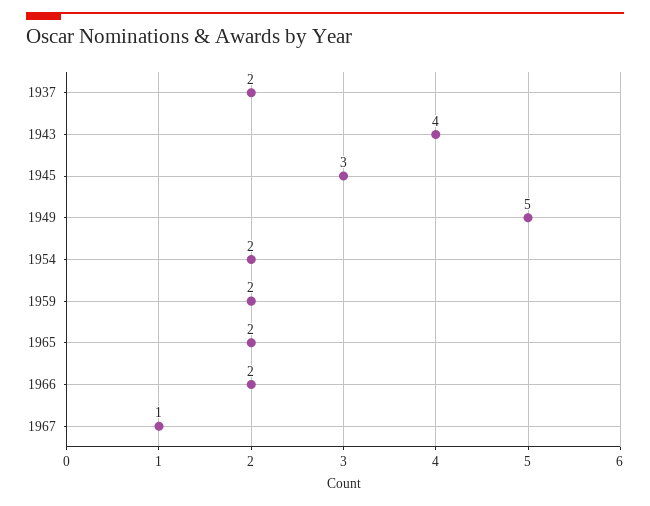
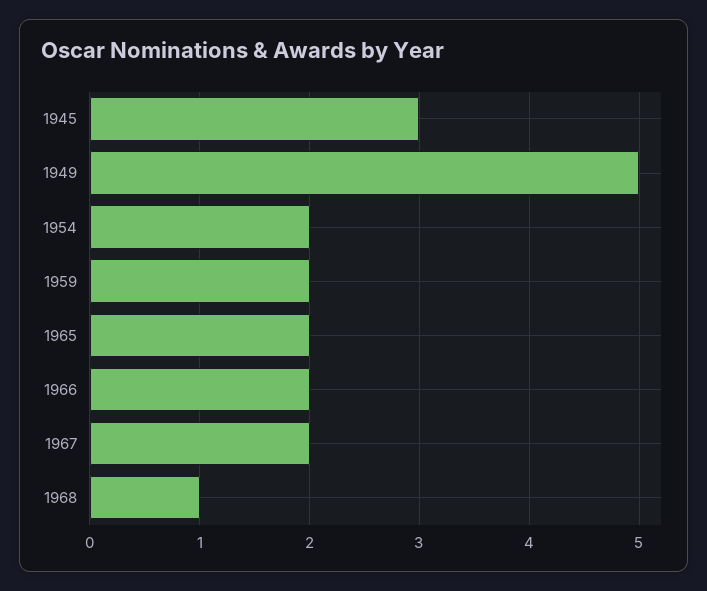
1937: 2 -> none
1943: 4 -> none
1967: 1 -> 2
1968: none -> 1

